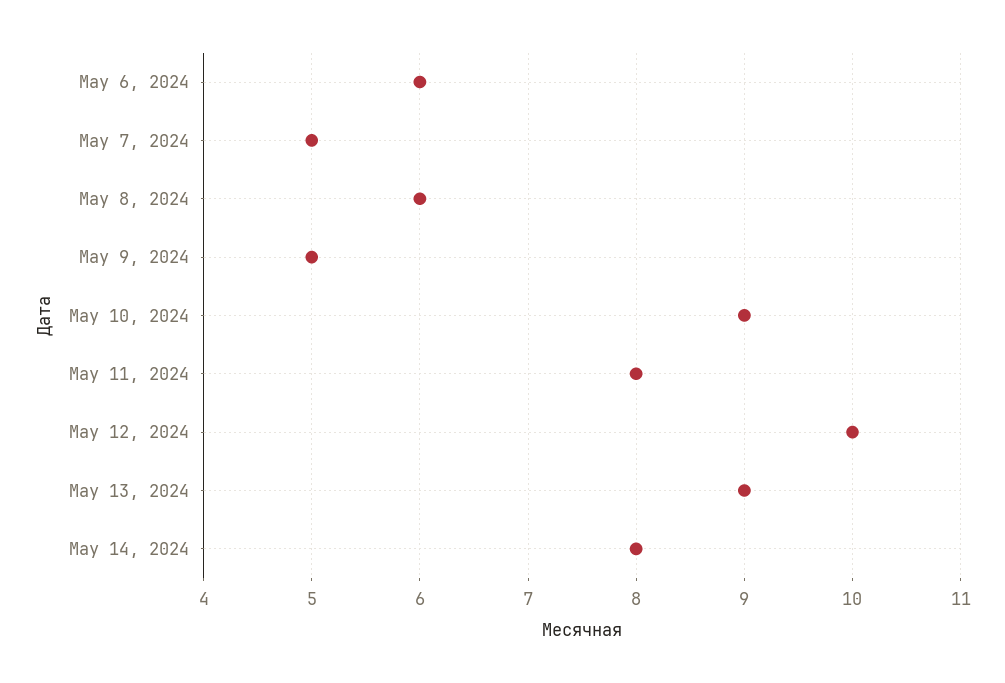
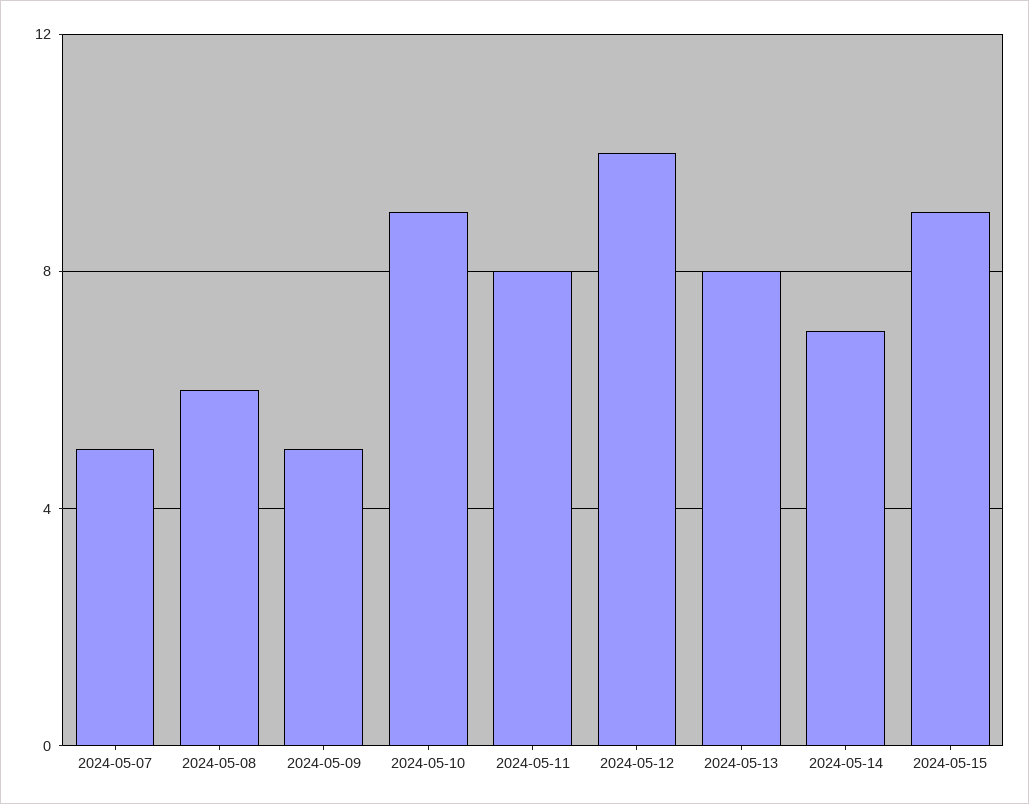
May 6, 2024: 6 -> none
May 13, 2024: 9 -> 8
May 14, 2024: 8 -> 7
2024-05-15: none -> 9

